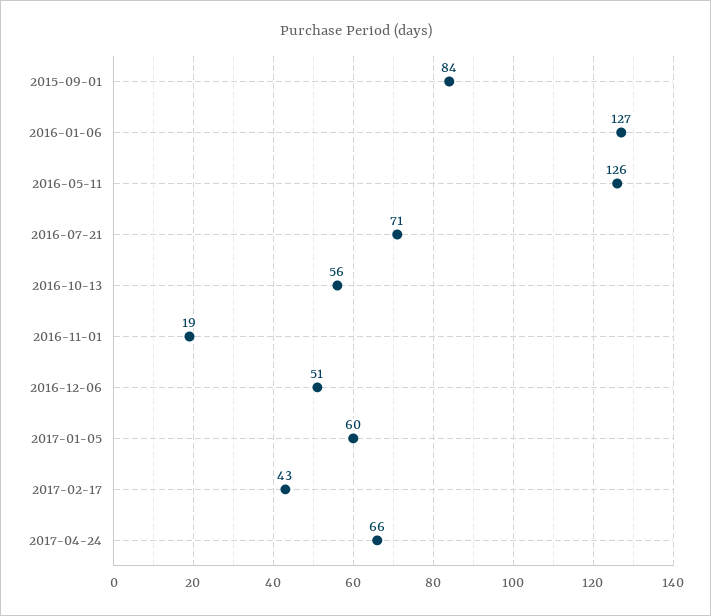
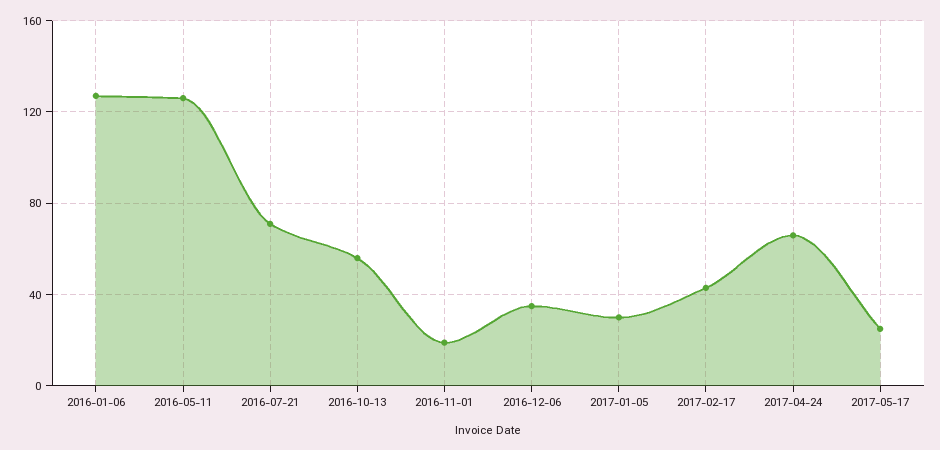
2015-09-01: 84 -> none
2016-12-06: 51 -> 35
2017-01-05: 60 -> 30
2017-05-17: none -> 25

